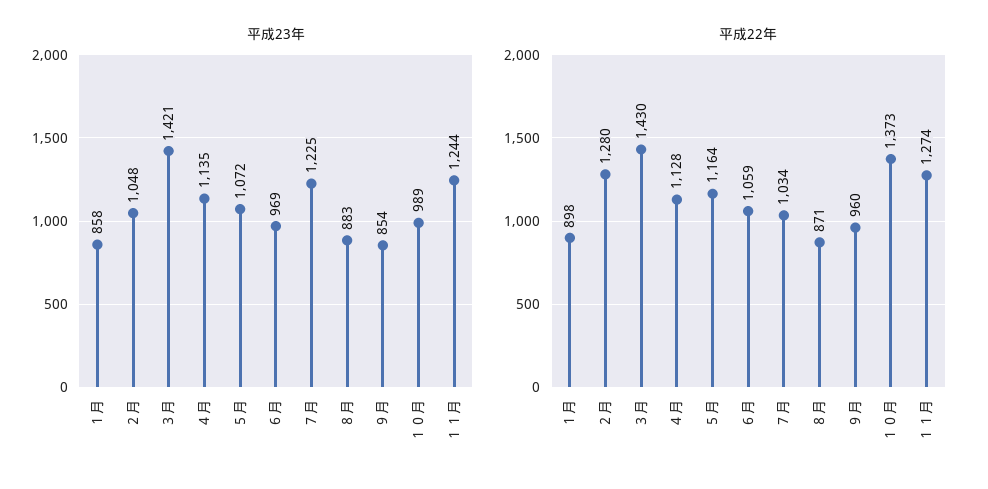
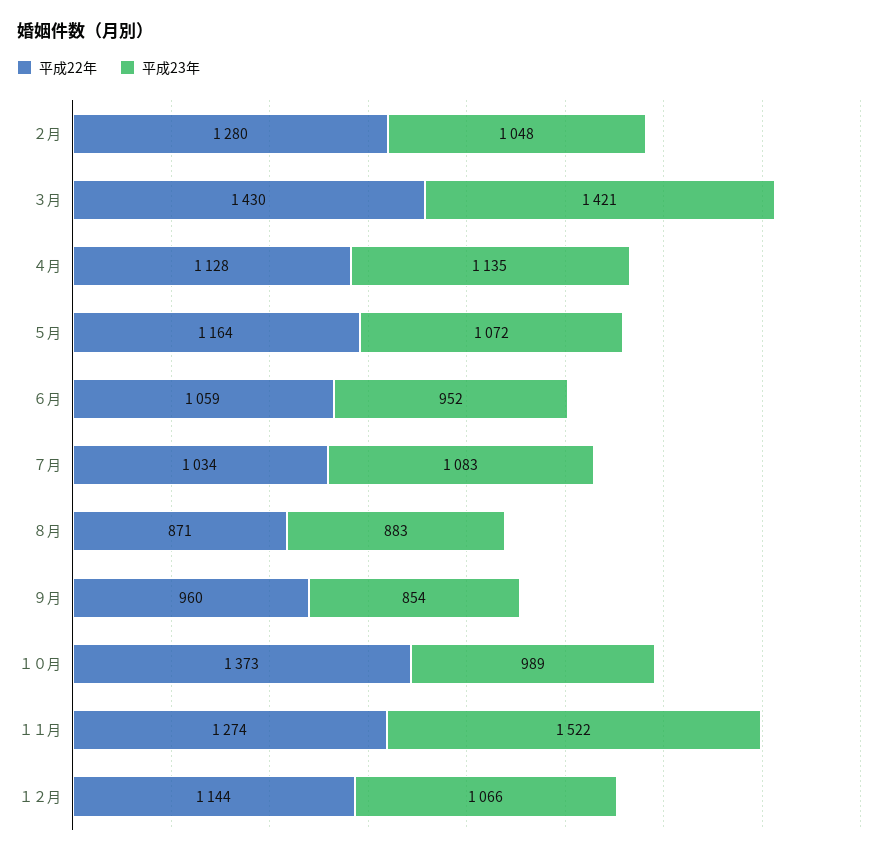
平成23年, １月: 858 -> none
平成23年, ６月: 969 -> 952
平成23年, ７月: 1225 -> 1083
平成23年, １１月: 1244 -> 1522
平成22年, １月: 898 -> none
平成22年, １２月: none -> 1144
平成23年, １２月: none -> 1066

